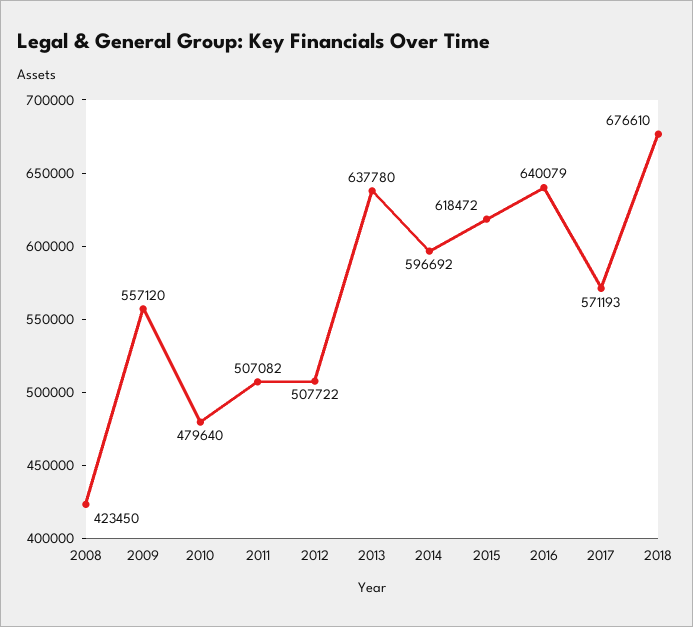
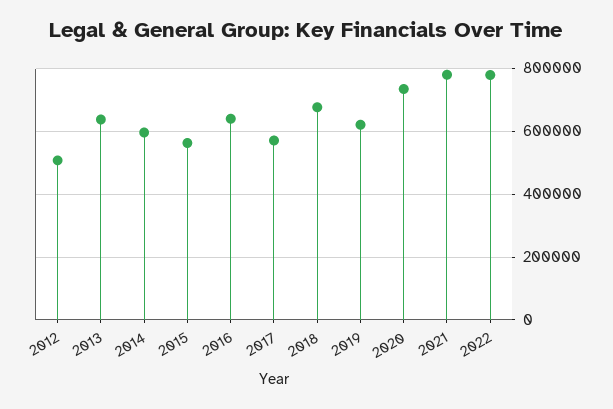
2008: 423450 -> none
2009: 557120 -> none
2010: 479640 -> none
2011: 507082 -> none
2015: 618472 -> 560000
2019: none -> 620000
2020: none -> 740000
2021: none -> 780000
2022: none -> 780000

